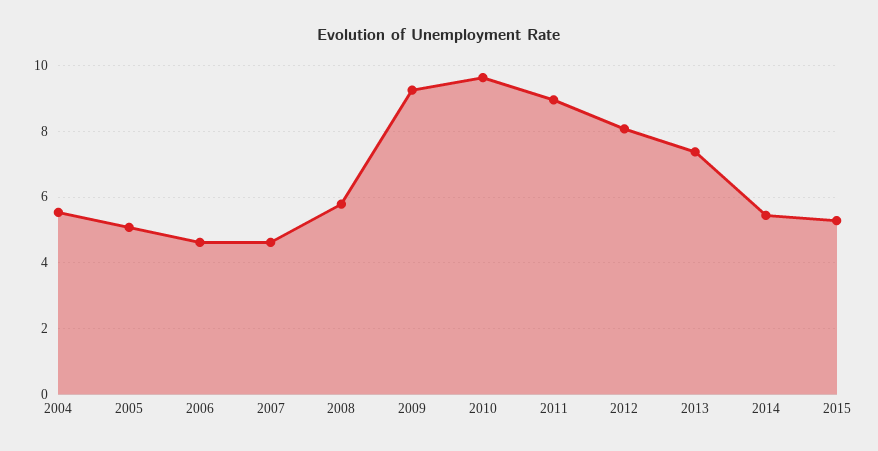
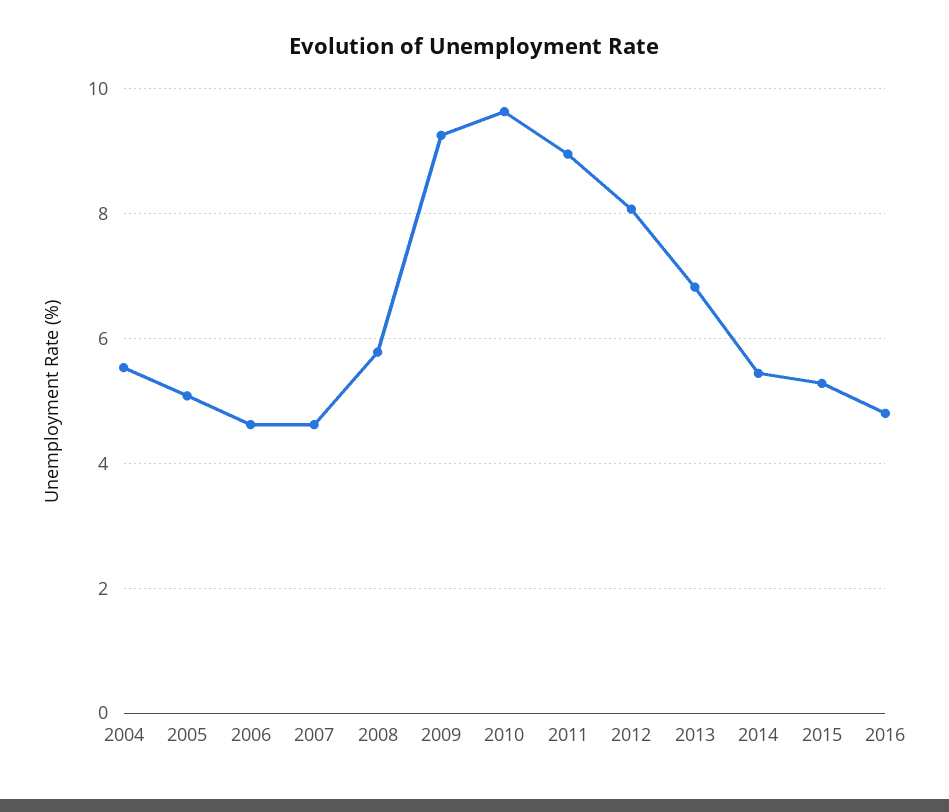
2013: 7.4 -> 6.8
2016: none -> 4.8

